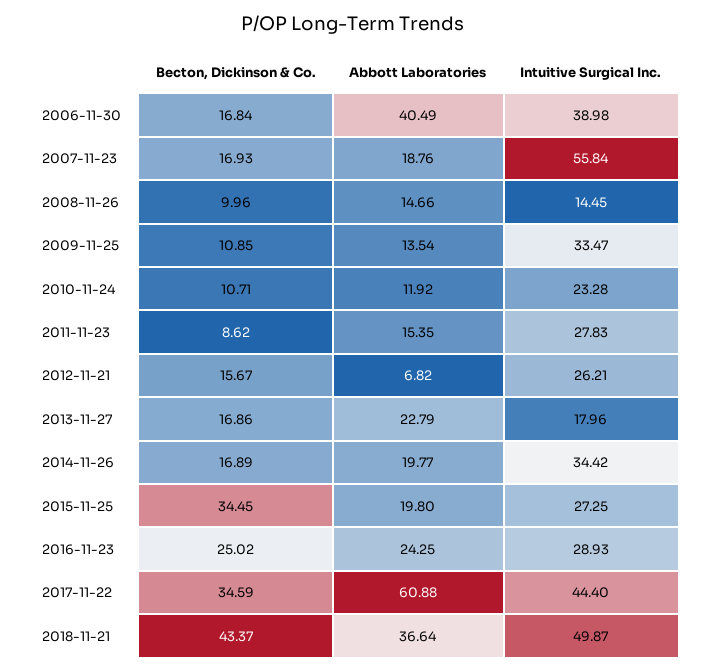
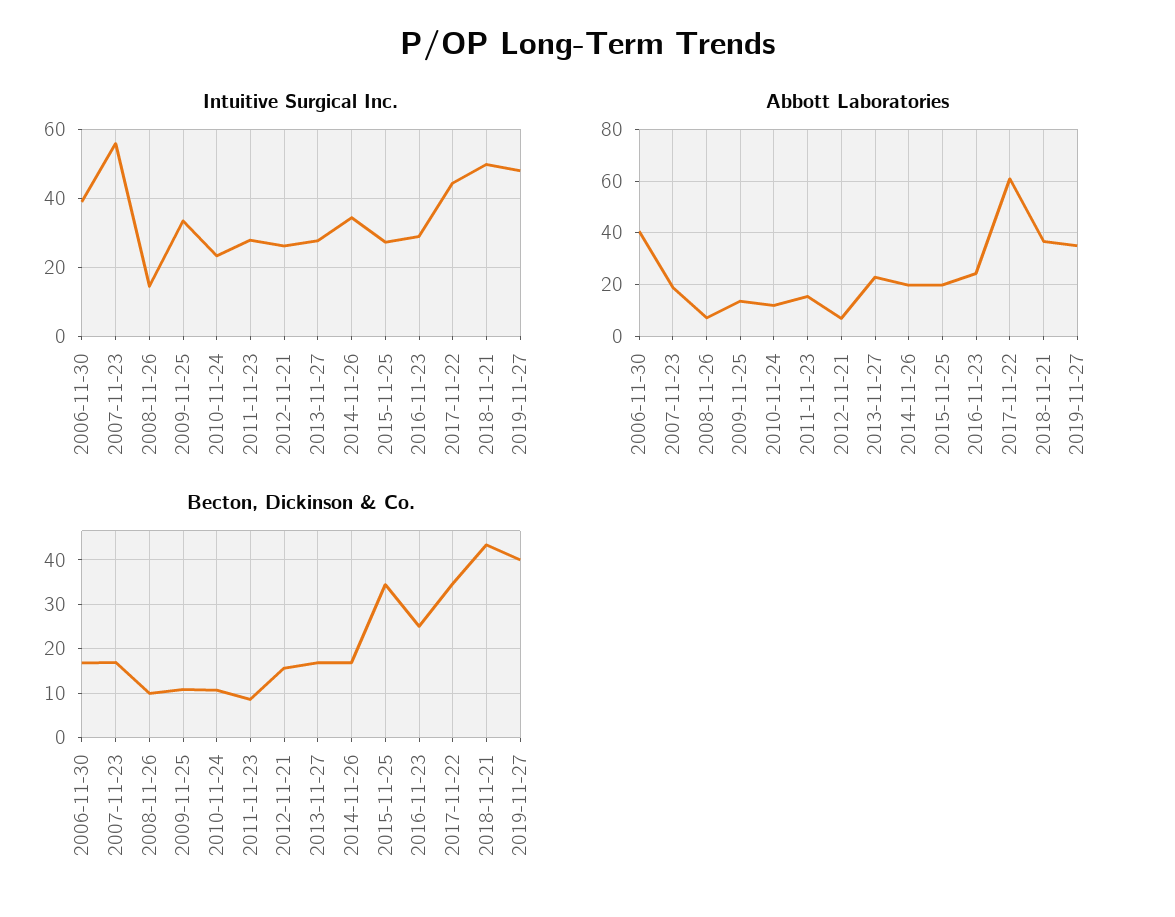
Abbott Laboratories, 2008-11-26: 14.66 -> 7.5
Intuitive Surgical Inc., 2013-11-27: 17.96 -> 28
Intuitive Surgical Inc., 2019-11-27: none -> 48
Abbott Laboratories, 2019-11-27: none -> 35
Becton, Dickinson & Co., 2019-11-27: none -> 40

